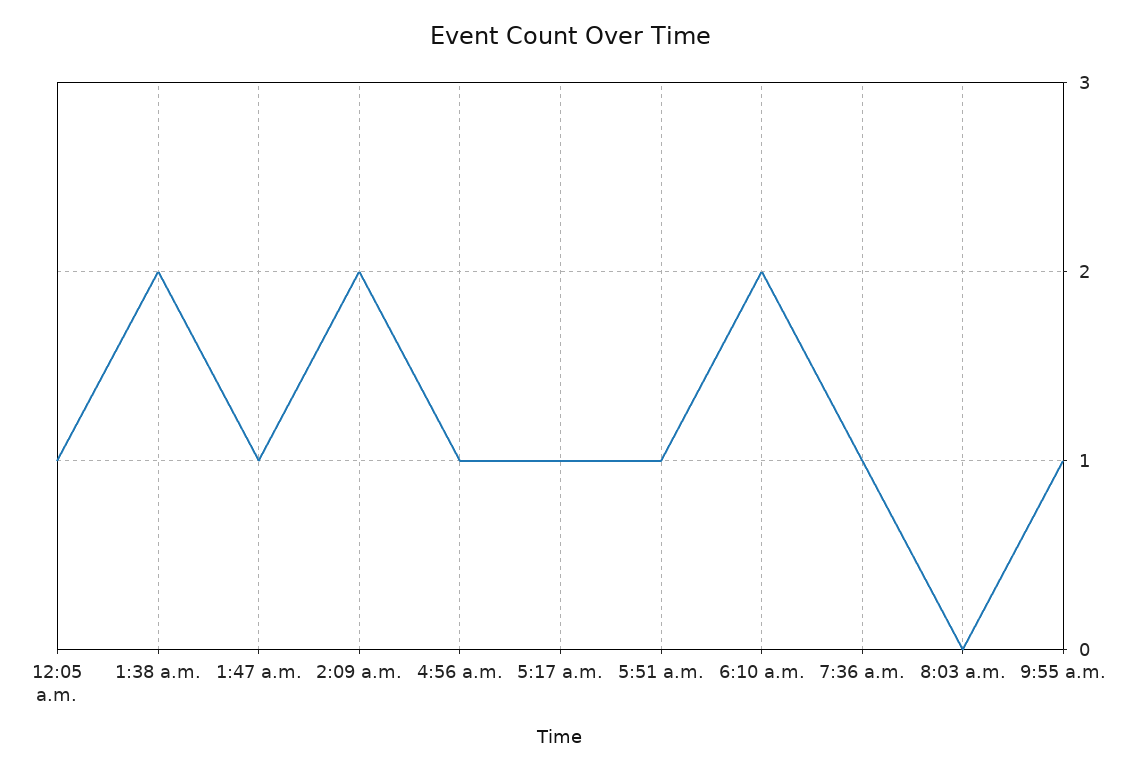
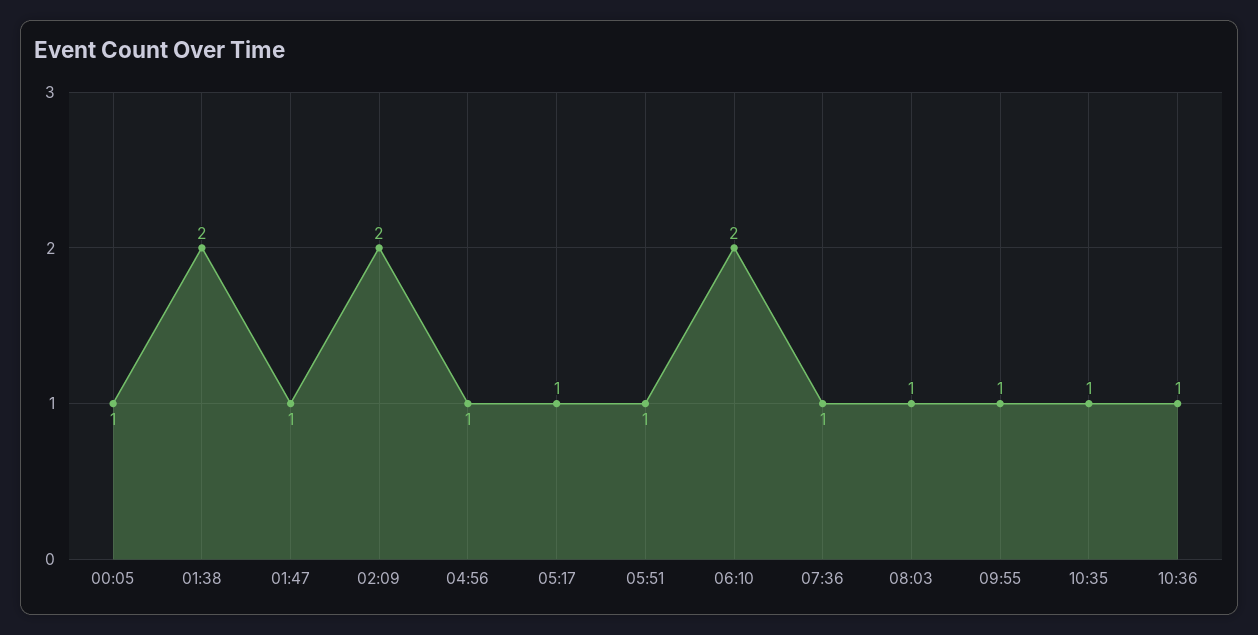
8:03 a.m.: 0 -> 1
10:35: none -> 1
10:36: none -> 1

